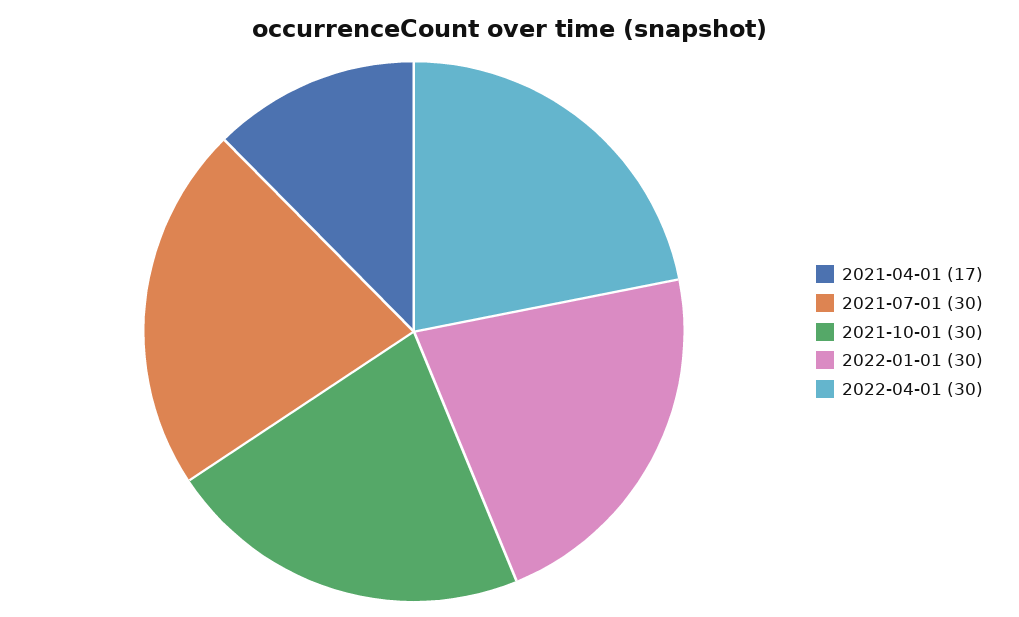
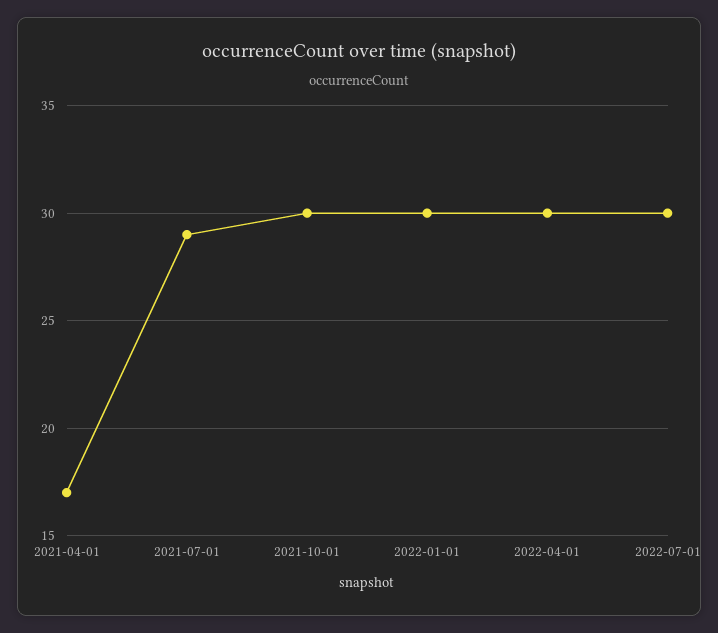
2021-07-01: 30 -> 29
2022-07-01: none -> 30

